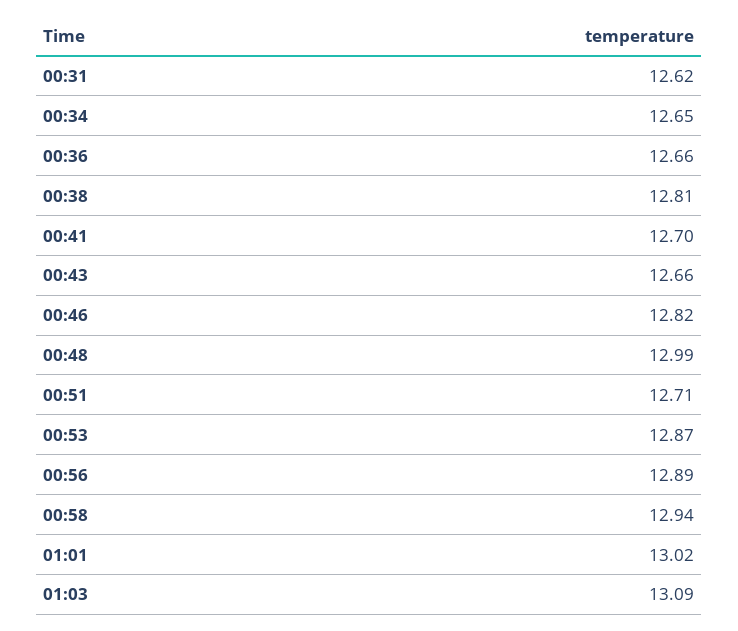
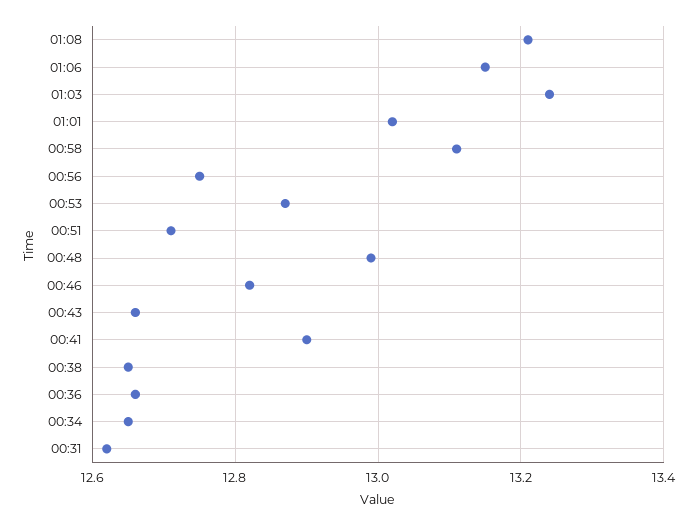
00:38: 12.81 -> 12.65
00:41: 12.7 -> 12.9
00:56: 12.89 -> 12.75
00:58: 12.94 -> 13.1
01:03: 13.09 -> 13.25
01:08: none -> 13.2
01:06: none -> 13.15

